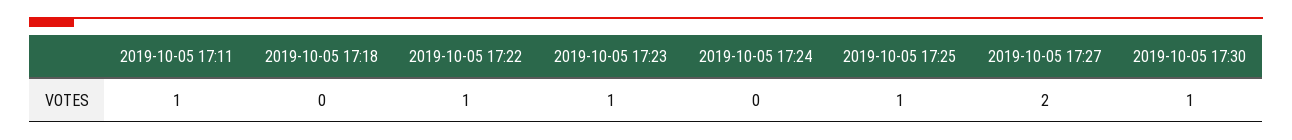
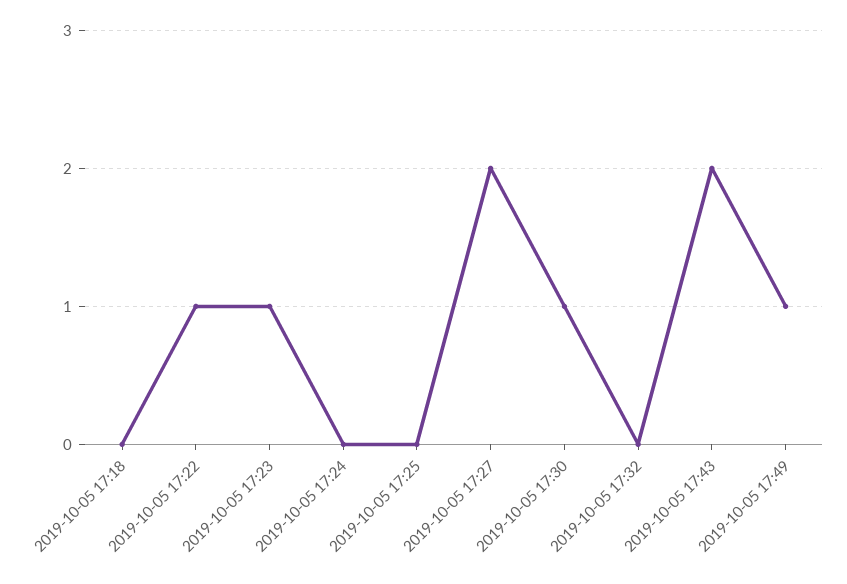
2019-10-05 17:11: 1 -> none
2019-10-05 17:25: 1 -> 0
2019-10-05 17:32: none -> 0
2019-10-05 17:43: none -> 2
2019-10-05 17:49: none -> 1

